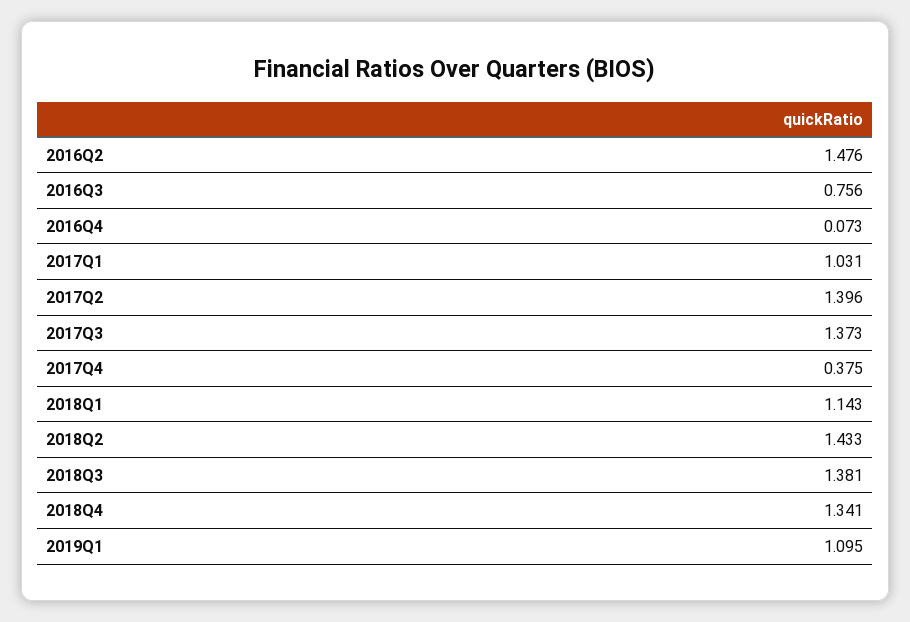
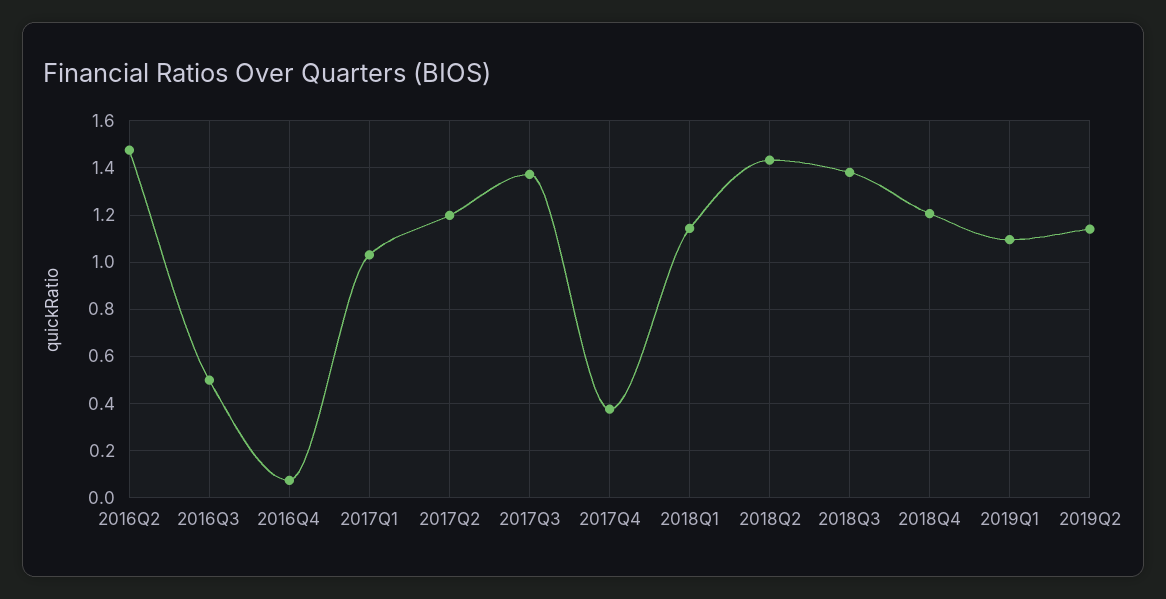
2016Q3: 0.756 -> 0.5
2017Q2: 1.396 -> 1.2
2018Q4: 1.341 -> 1.2
2019Q2: none -> 1.15

